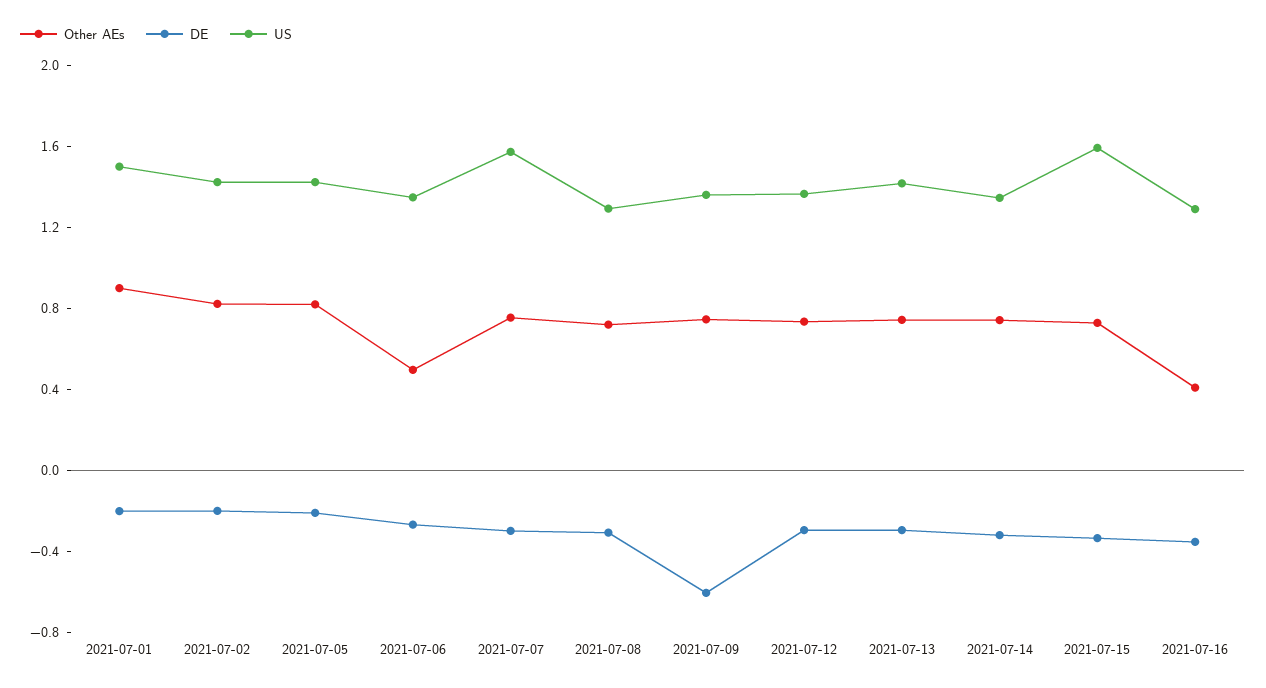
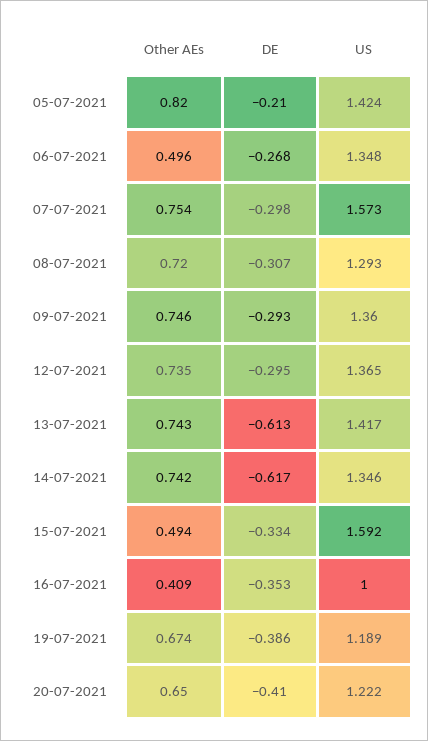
Other AEs, 2021-07-01: 0.9 -> none
DE, 2021-07-01: -0.2 -> none
US, 2021-07-01: 1.5 -> none
Other AEs, 2021-07-02: 0.8 -> none
DE, 2021-07-02: -0.2 -> none
US, 2021-07-02: 1.4 -> none
DE, 2021-07-09: -0.6 -> -0.293
DE, 2021-07-13: -0.3 -> -0.613
DE, 2021-07-14: -0.3 -> -0.617
Other AEs, 2021-07-15: 0.7 -> 0.494
US, 2021-07-16: 1.3 -> 1
Other AEs, 19-07-2021: none -> 0.674
DE, 19-07-2021: none -> -0.386
US, 19-07-2021: none -> 1.189
Other AEs, 20-07-2021: none -> 0.65
DE, 20-07-2021: none -> -0.41
US, 20-07-2021: none -> 1.222

